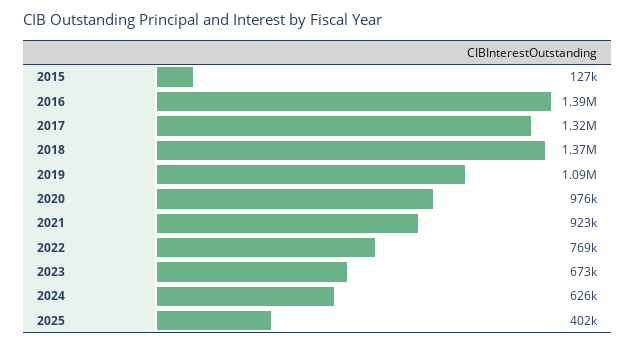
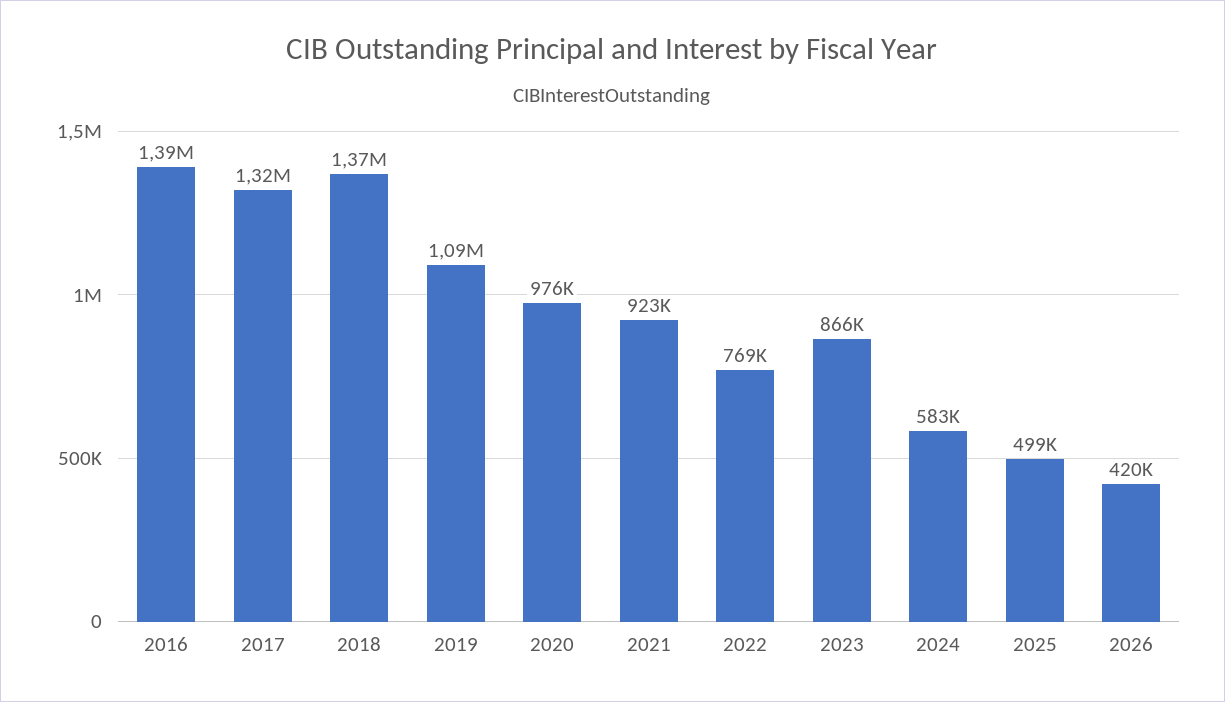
2015: 127000 -> none
2023: 673000 -> 866000
2024: 626000 -> 583000
2025: 402000 -> 499000
2026: none -> 420000

